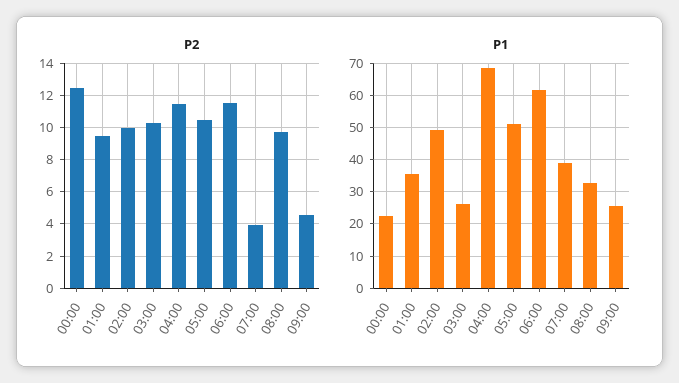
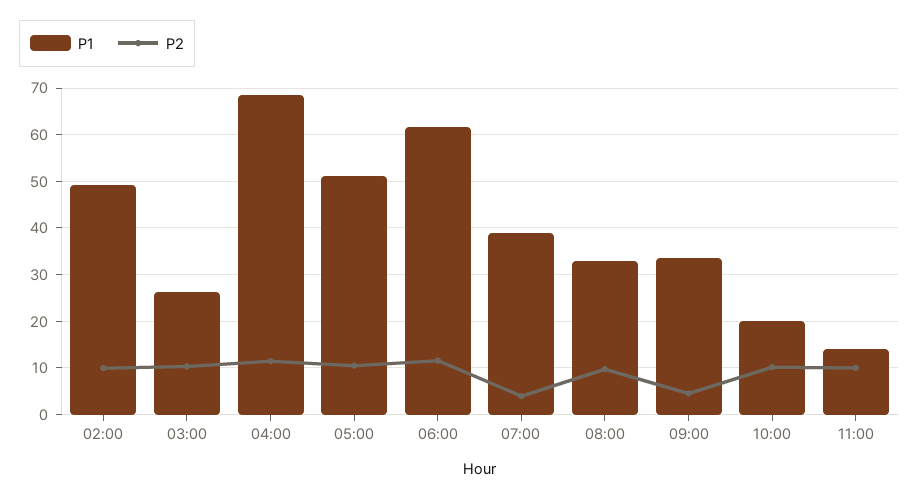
P2, 00:00: 12.5 -> none
P2, 01:00: 9.5 -> none
P1, 00:00: 22 -> none
P1, 01:00: 36 -> none
P1, 09:00: 26 -> 34
P1, 10:00: none -> 20
P2, 10:00: none -> 10
P1, 11:00: none -> 14
P2, 11:00: none -> 10

